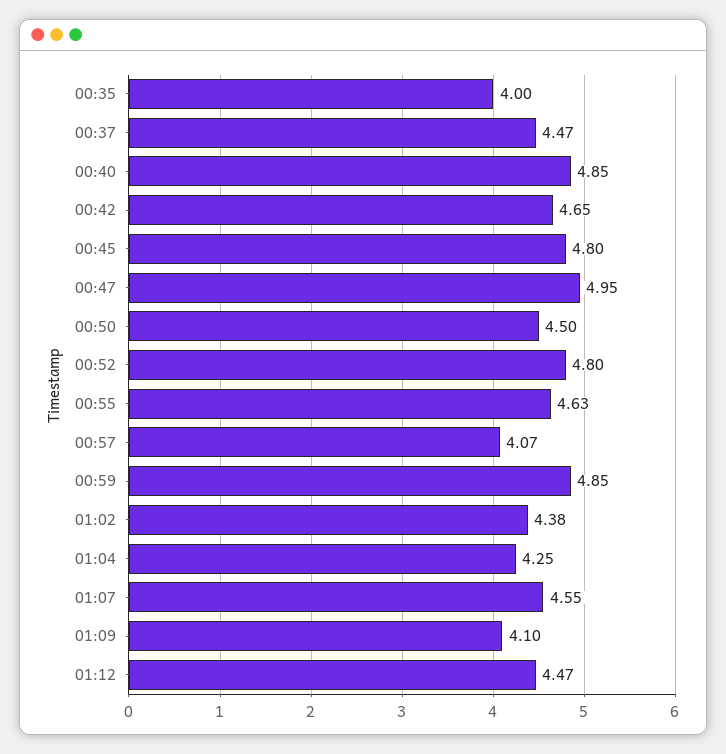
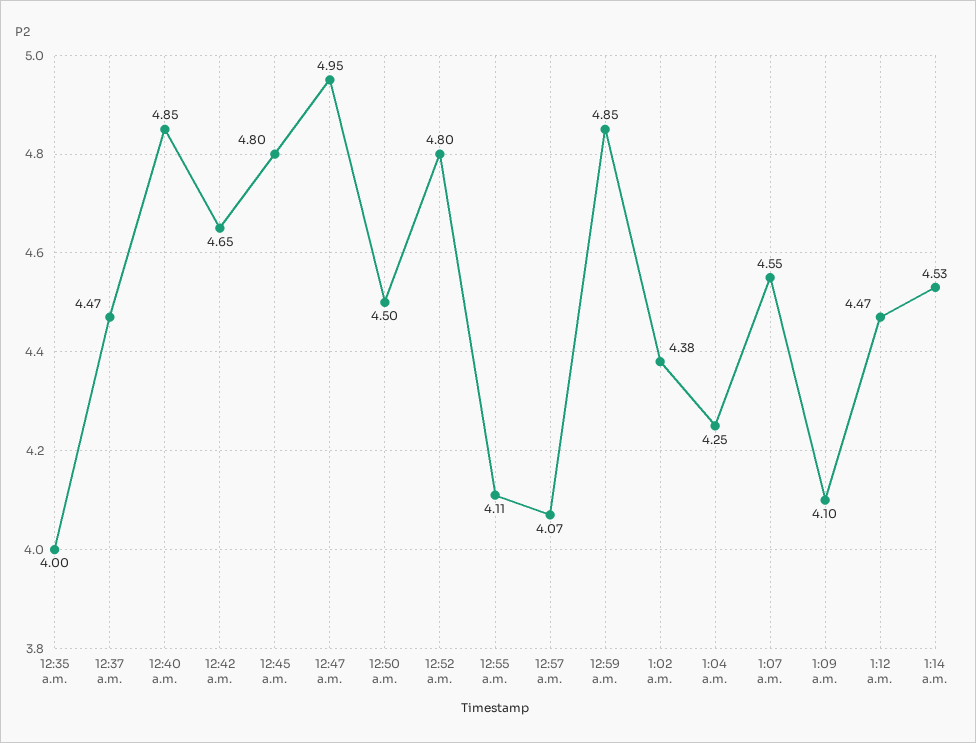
00:55: 4.63 -> 4.11
1:14 a.m.: none -> 4.53

